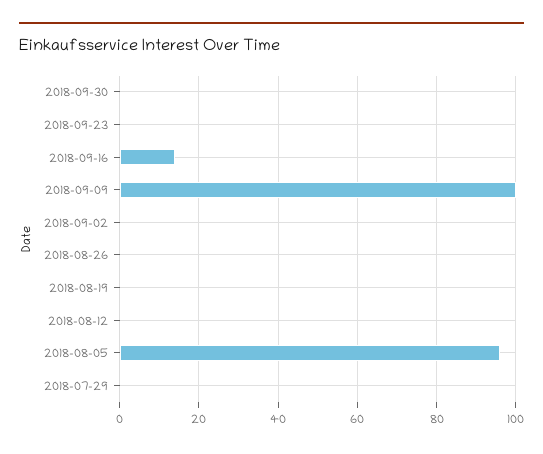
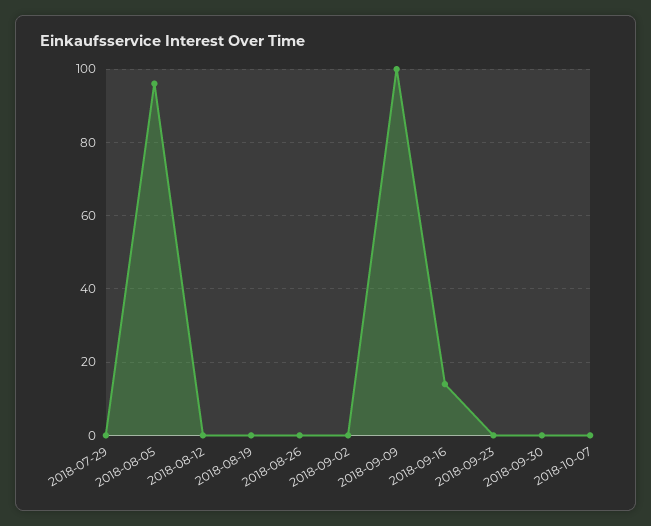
2018-10-07: none -> 0

